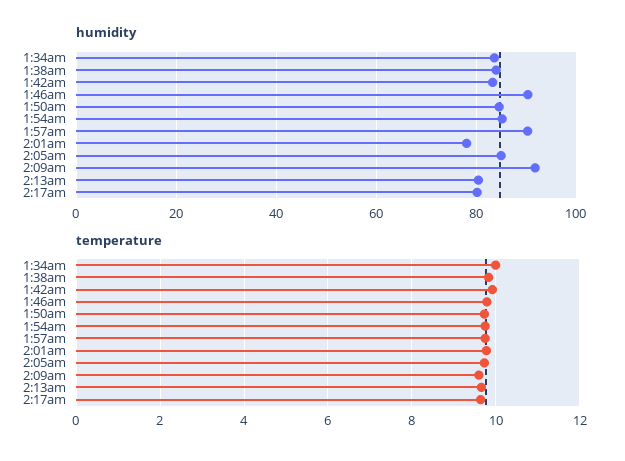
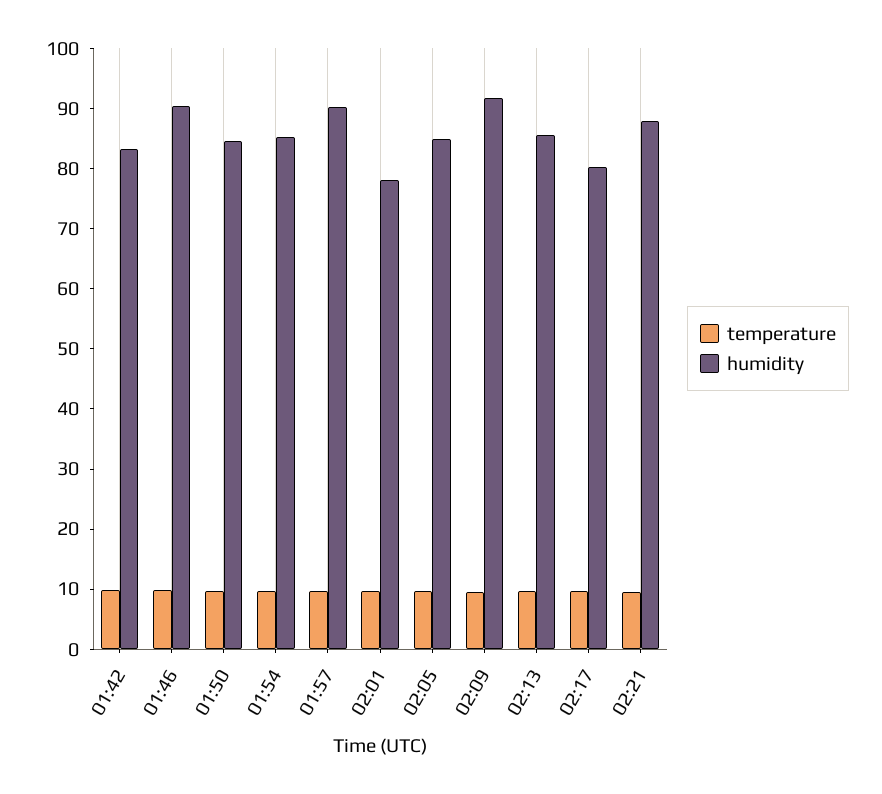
humidity, 1:34am: 84 -> none
humidity, 1:38am: 84 -> none
humidity, 2:13am: 80 -> 86
temperature, 1:34am: 10 -> none
temperature, 1:38am: 9.8 -> none
temperature, 02:21: none -> 10
humidity, 02:21: none -> 88

